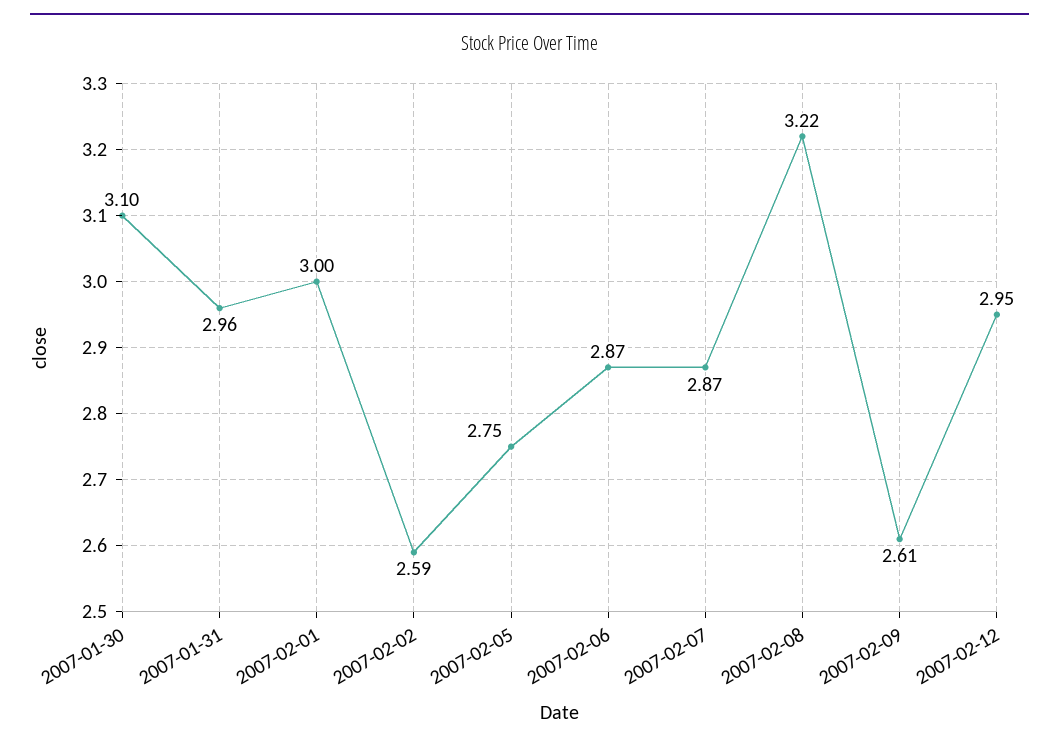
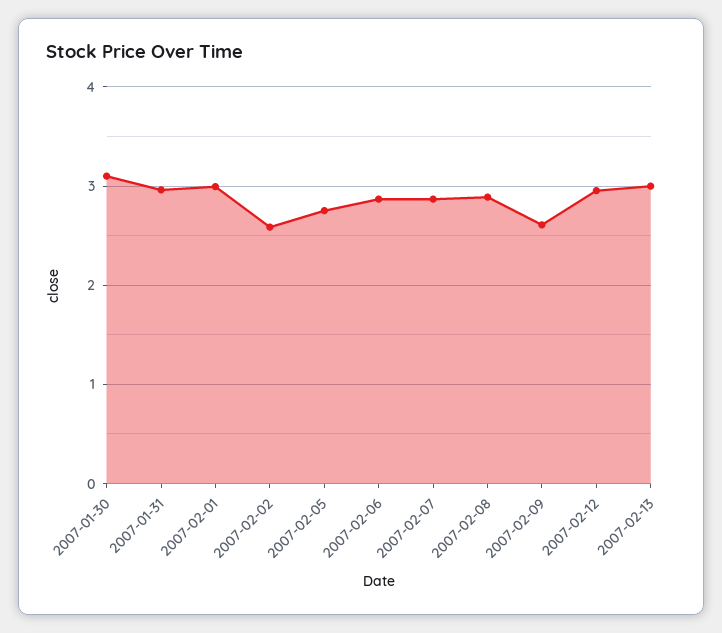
2007-02-08: 3.22 -> 2.9
2007-02-13: none -> 3

